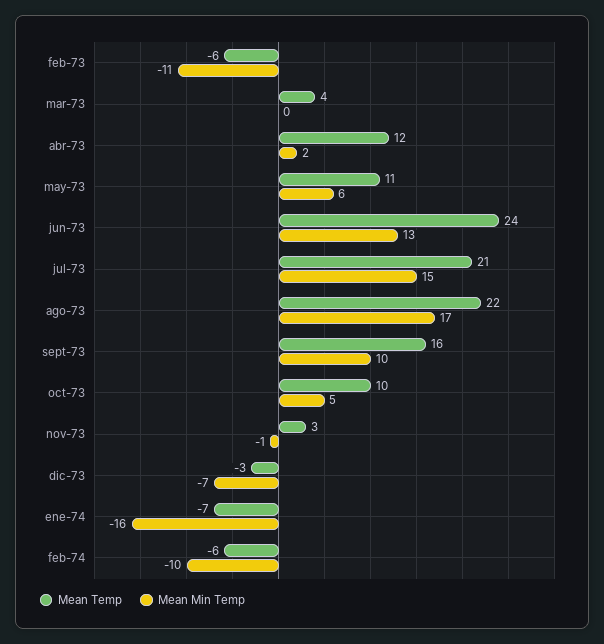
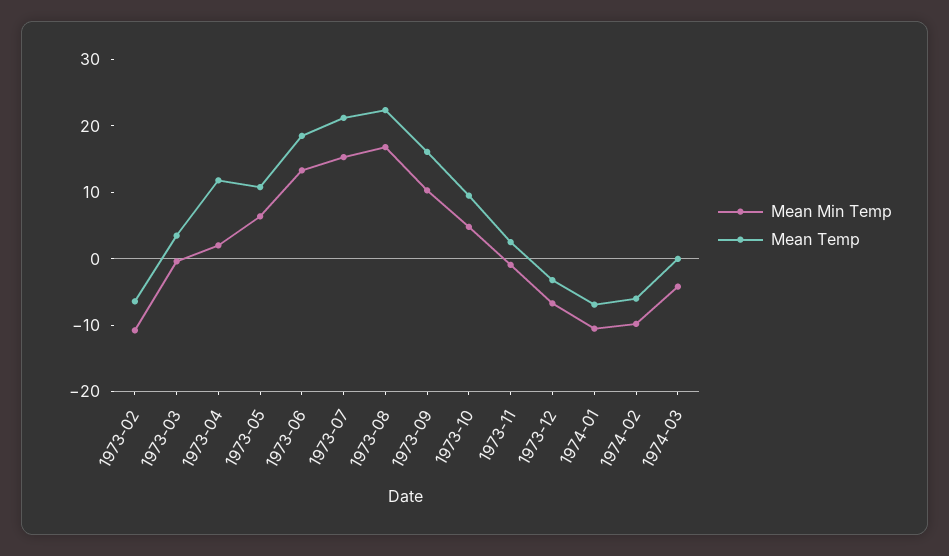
Mean Temp, jun-73: 24 -> 18
Mean Min Temp, ene-74: -16 -> -10
Mean Min Temp, 1974-03: none -> -4
Mean Temp, 1974-03: none -> 0

